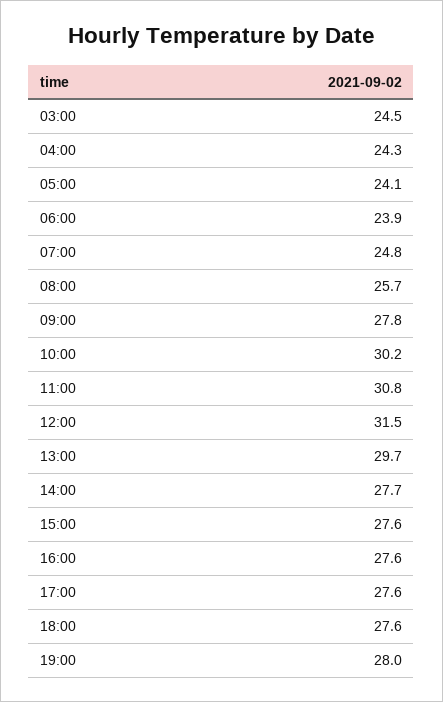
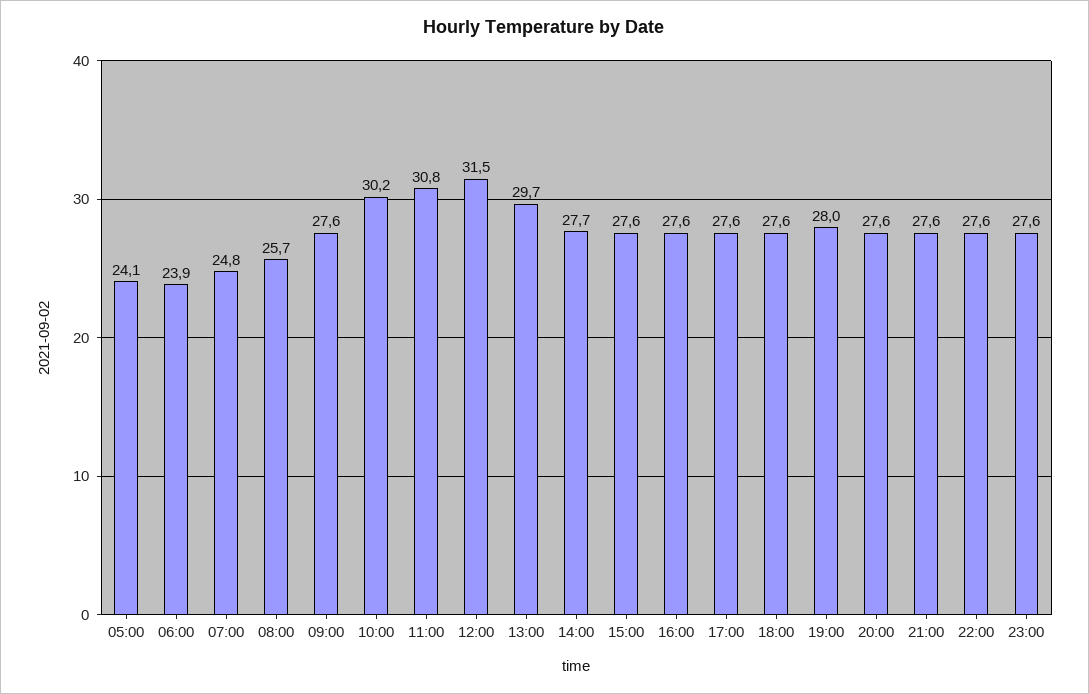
03:00: 24.5 -> none
04:00: 24.3 -> none
09:00: 27.8 -> 27.6
20:00: none -> 27.6
21:00: none -> 27.6
22:00: none -> 27.6
23:00: none -> 27.6

